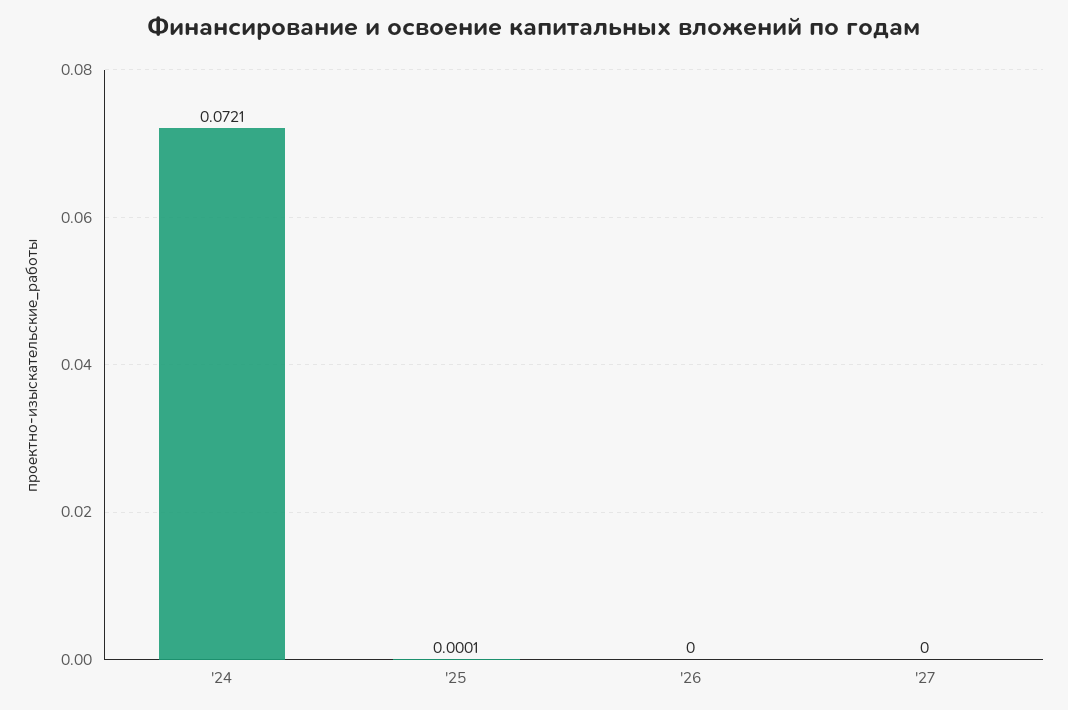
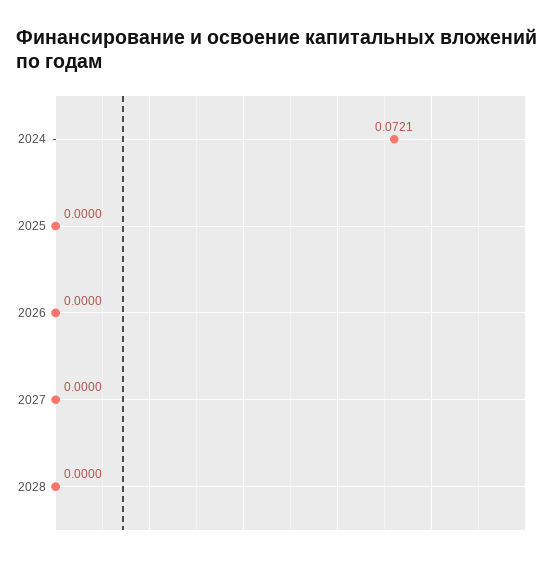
'25: 0.0001 -> 0
2028: none -> 0

